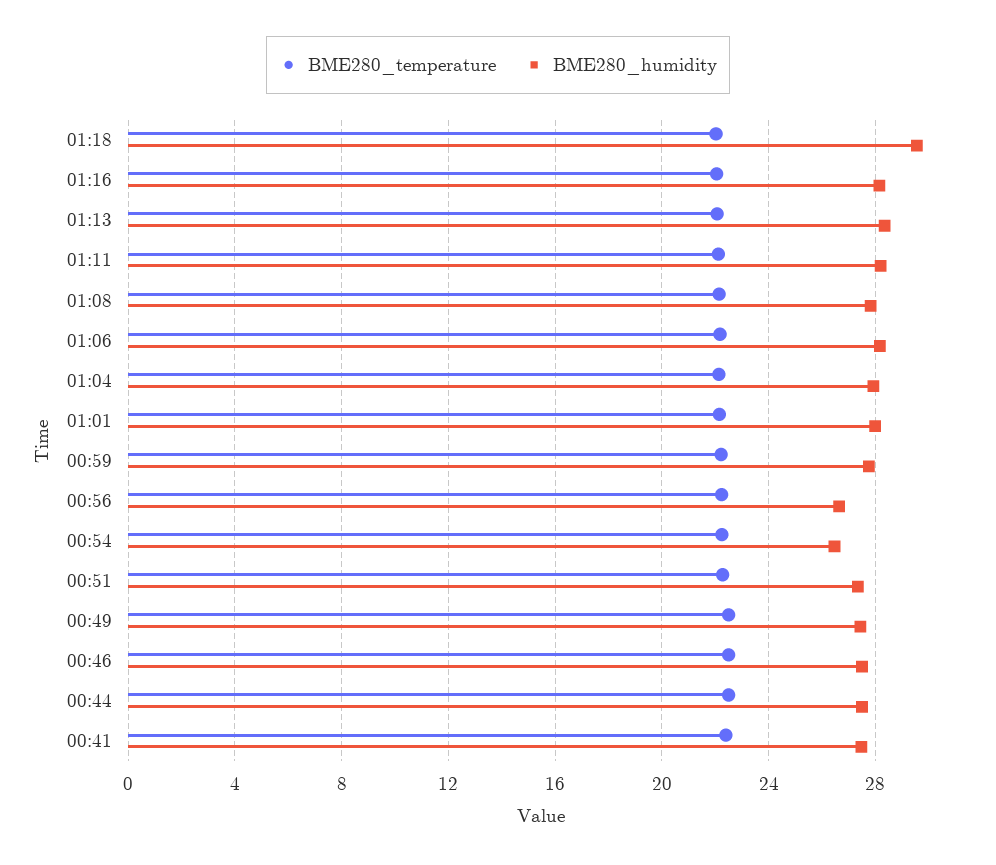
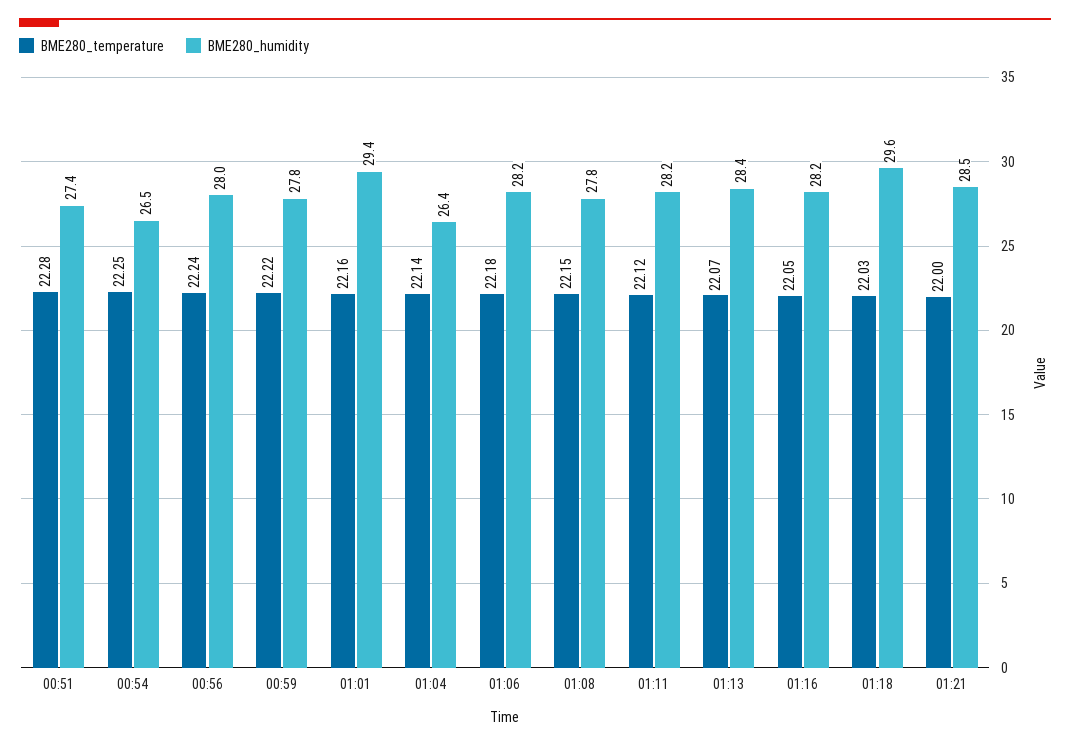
BME280_humidity, 01:04: 28 -> 26.4
BME280_humidity, 01:01: 28 -> 29.4
BME280_humidity, 00:56: 26.5 -> 28
BME280_temperature, 00:49: 22.5 -> none
BME280_humidity, 00:49: 27.5 -> none
BME280_temperature, 00:46: 22.5 -> none
BME280_humidity, 00:46: 27.5 -> none
BME280_temperature, 00:44: 22.5 -> none
BME280_humidity, 00:44: 27.5 -> none
BME280_temperature, 00:41: 22.5 -> none
BME280_humidity, 00:41: 27.5 -> none
BME280_temperature, 01:21: none -> 22
BME280_humidity, 01:21: none -> 28.5

